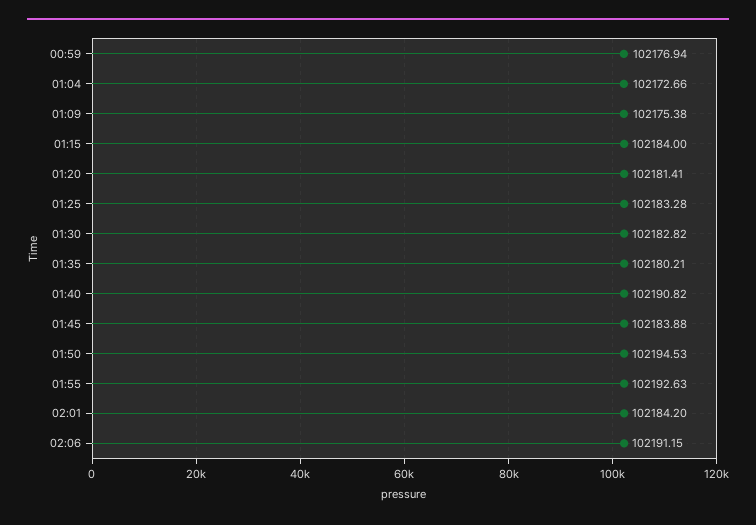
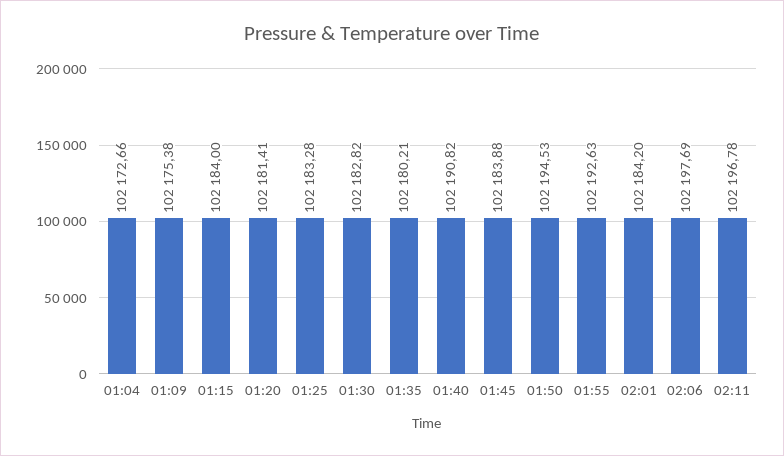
00:59: 102176.94 -> none
02:06: 102191.15 -> 102197.69
02:11: none -> 102196.78

